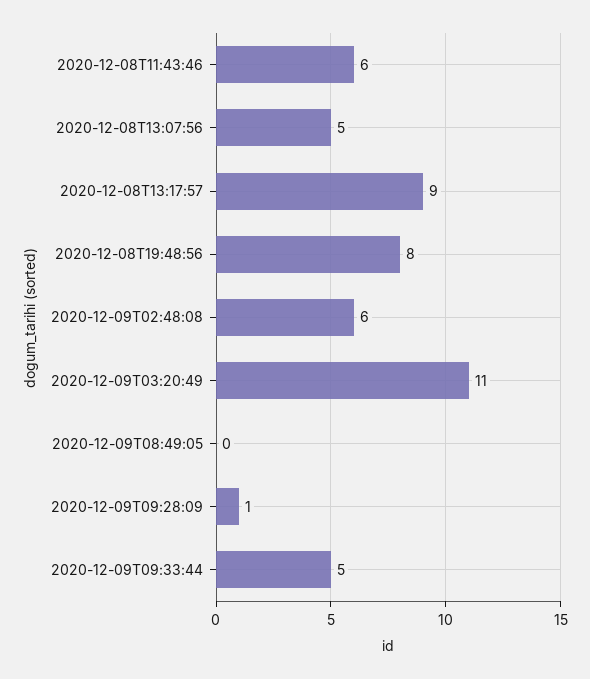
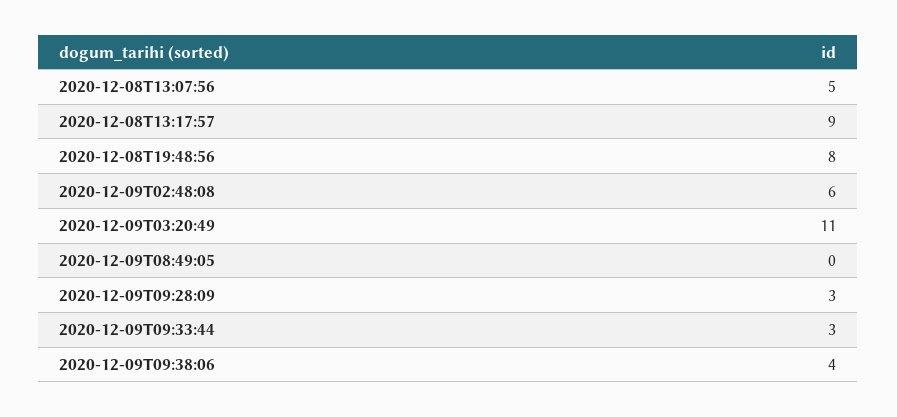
2020-12-08T11:43:46: 6 -> none
2020-12-09T09:28:09: 1 -> 3
2020-12-09T09:33:44: 5 -> 3
2020-12-09T09:38:06: none -> 4

